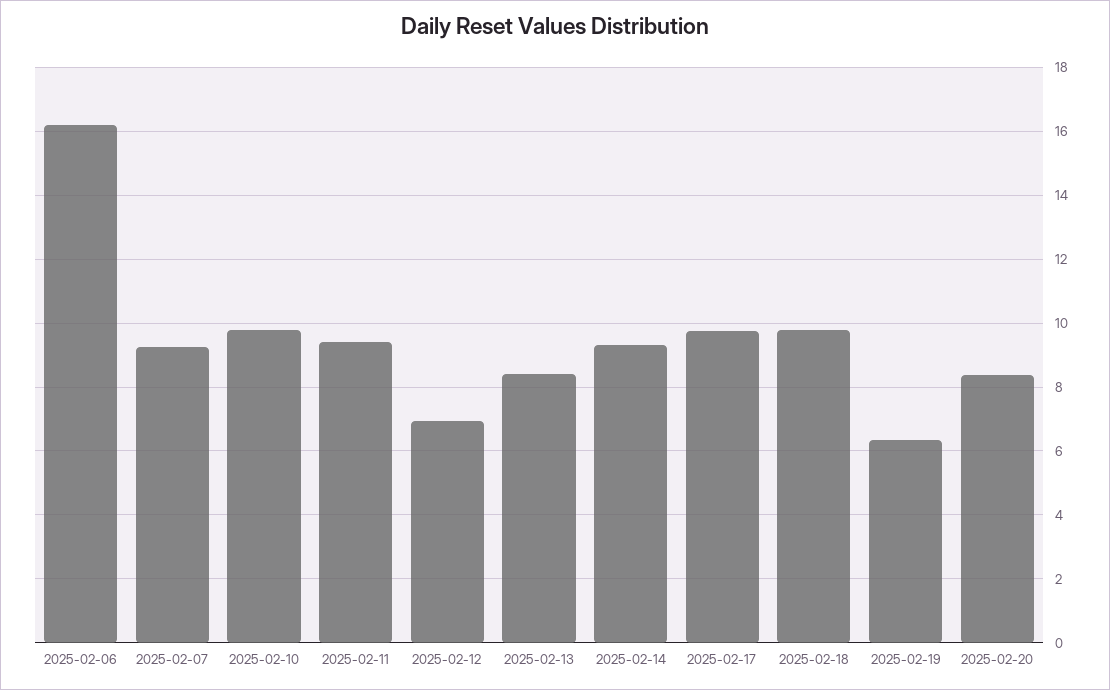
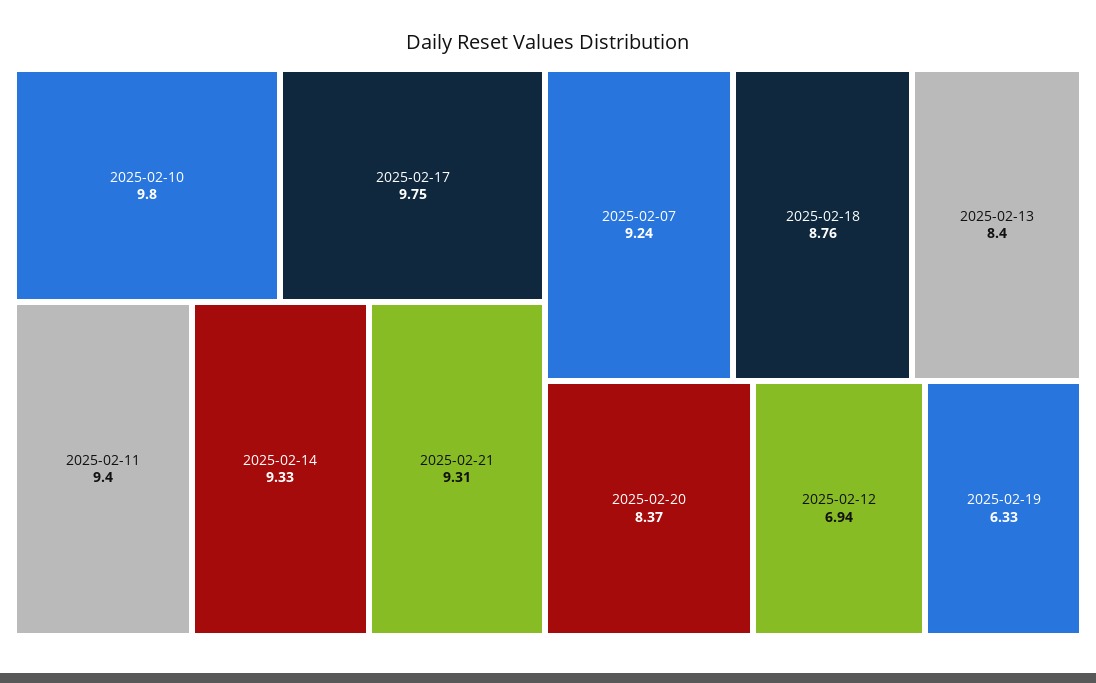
2025-02-06: 16.2 -> none
2025-02-18: 9.8 -> 8.76
2025-02-21: none -> 9.31

